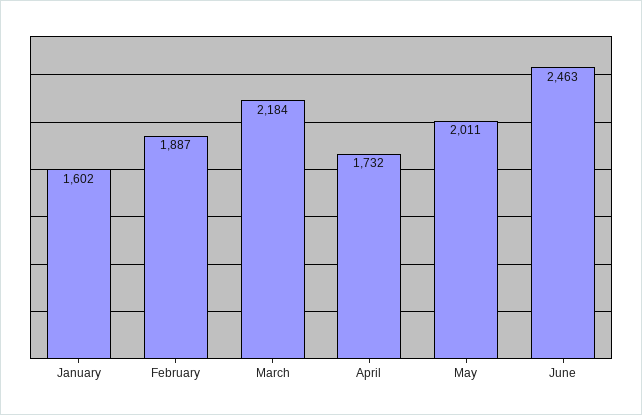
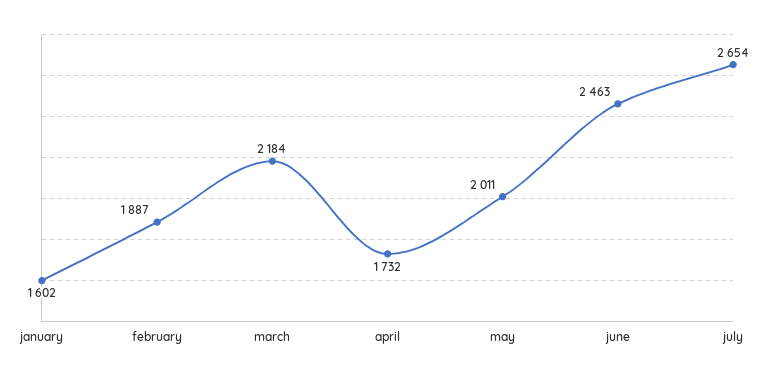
july: none -> 2654

